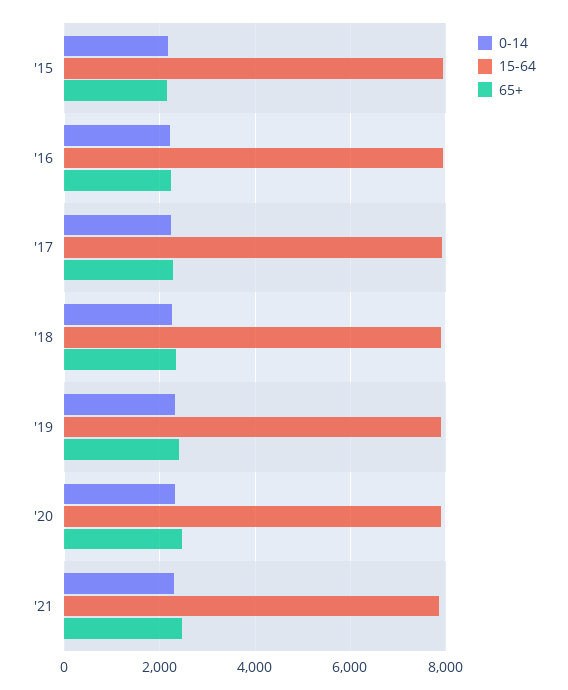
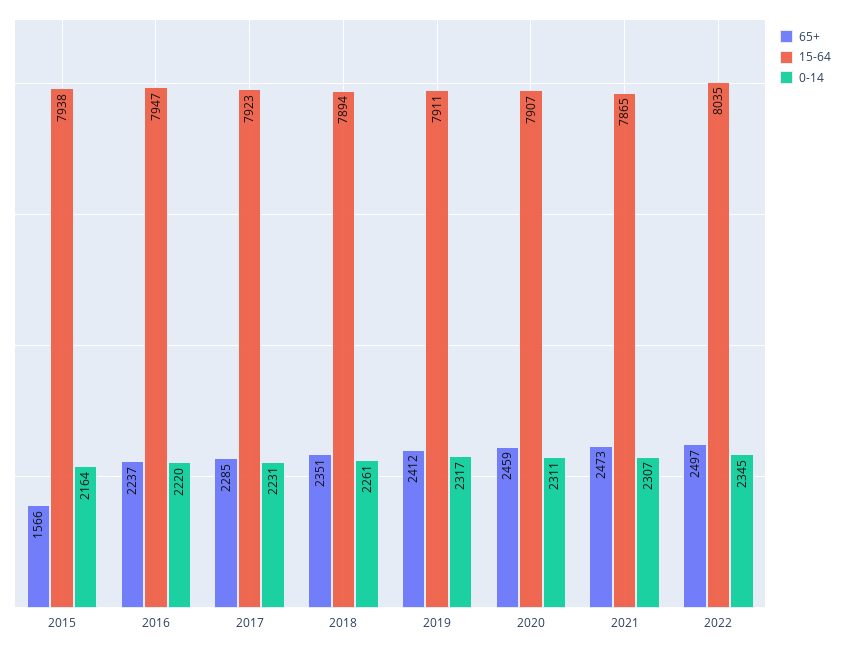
65+, '15: 2200 -> 1566
65+, 2022: none -> 2497
15-64, 2022: none -> 8035
0-14, 2022: none -> 2345

